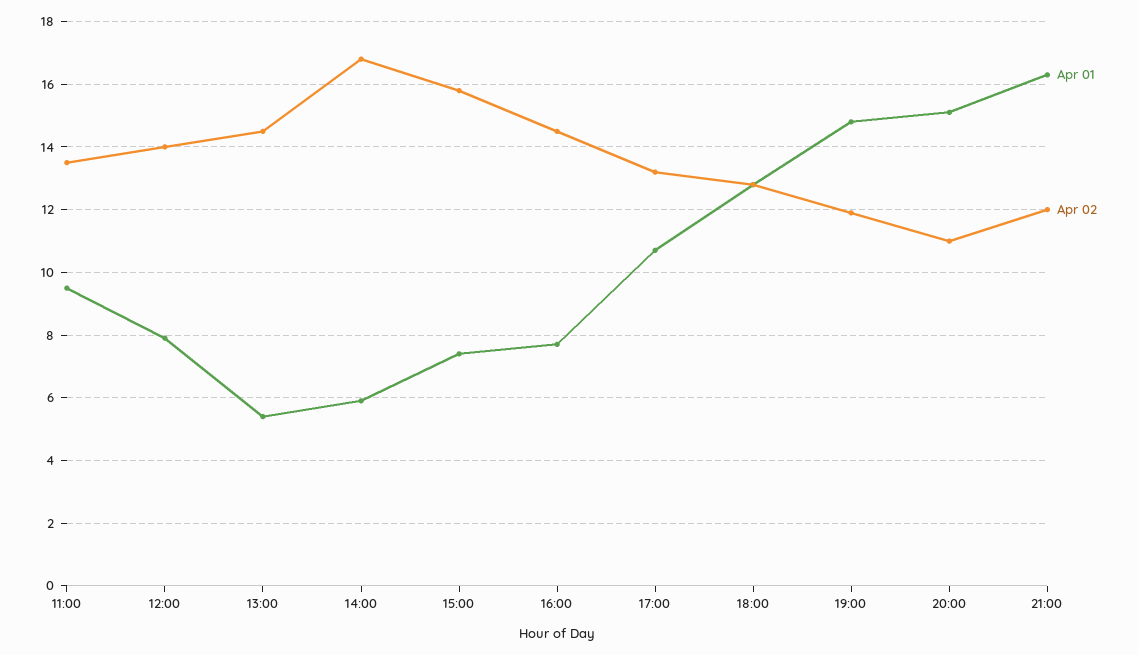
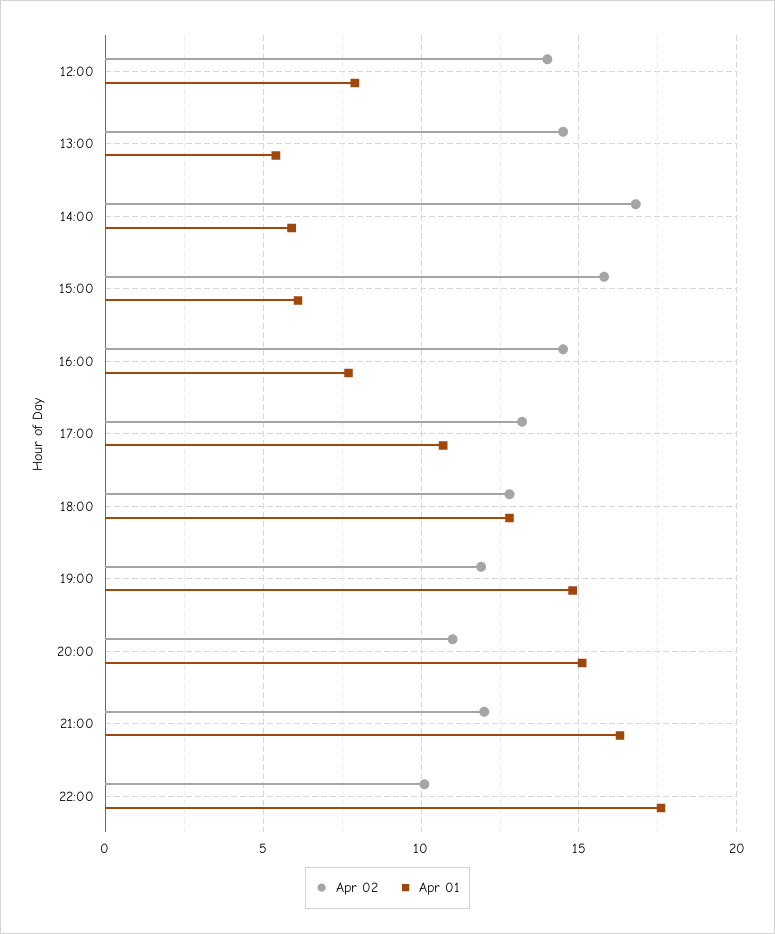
Apr 01, 11:00: 9.5 -> none
Apr 02, 11:00: 13.5 -> none
Apr 01, 15:00: 7.5 -> 6
Apr 02, 22:00: none -> 10
Apr 01, 22:00: none -> 17.5

